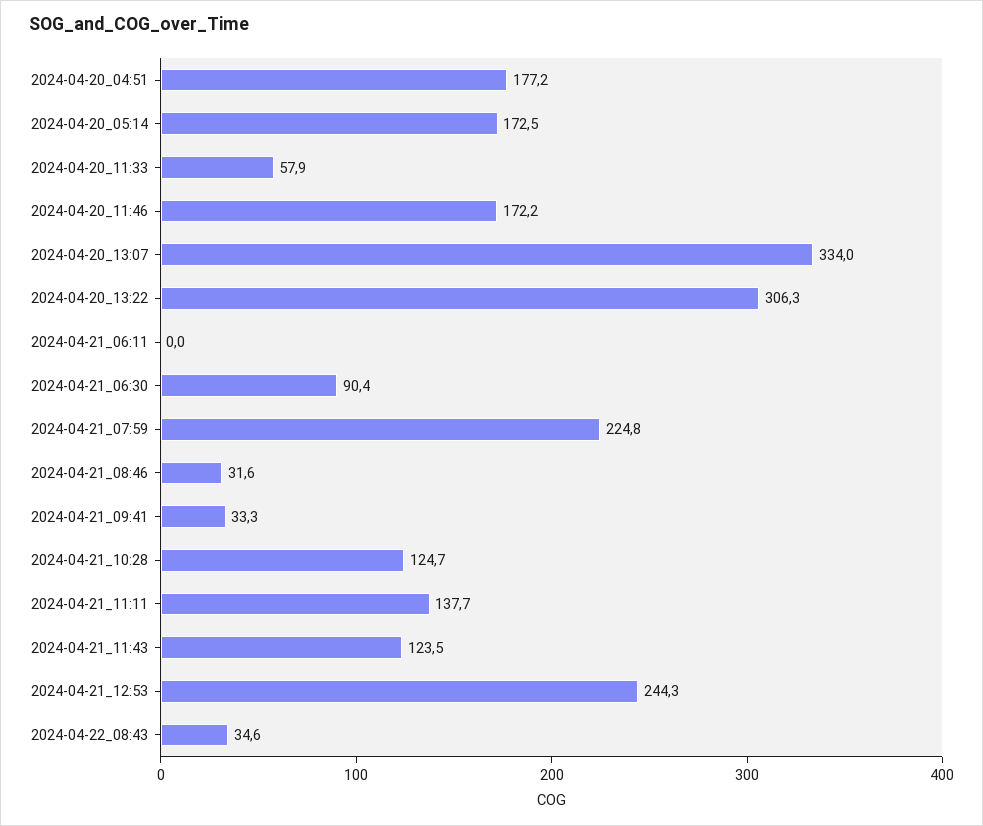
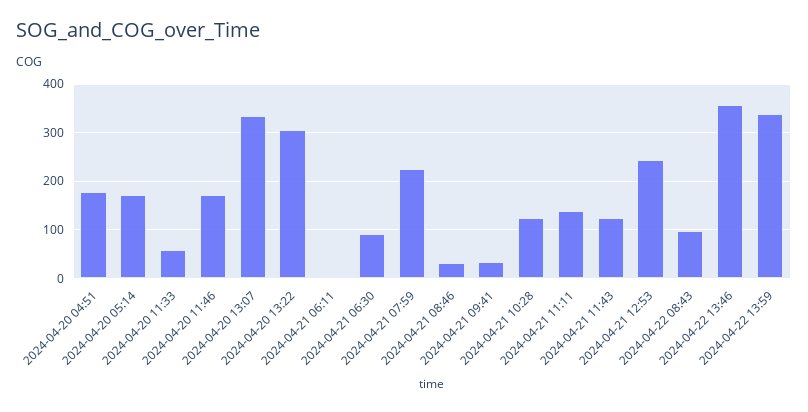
2024-04-22_08:43: 34.6 -> 100
2024-04-22 13:46: none -> 360
2024-04-22 13:59: none -> 340

